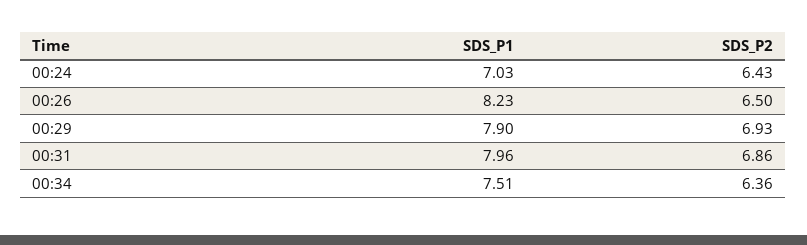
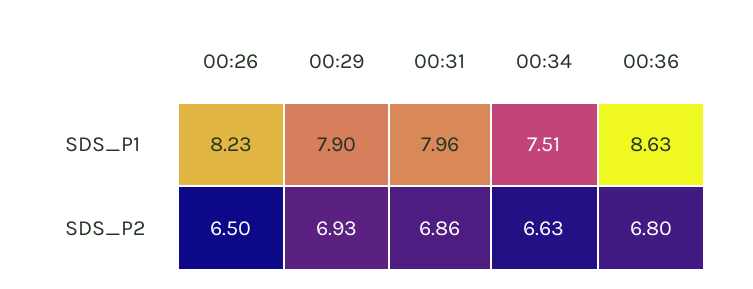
SDS_P1, 00:24: 7.03 -> none
SDS_P2, 00:24: 6.43 -> none
SDS_P2, 00:34: 6.36 -> 6.63
SDS_P1, 00:36: none -> 8.63
SDS_P2, 00:36: none -> 6.8

